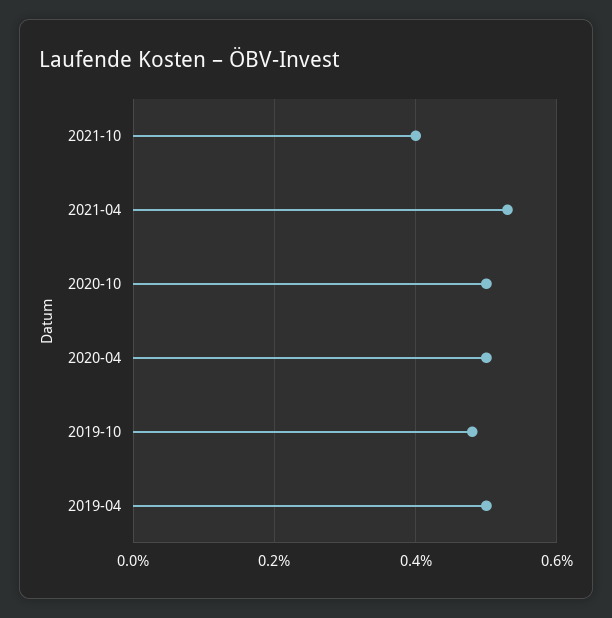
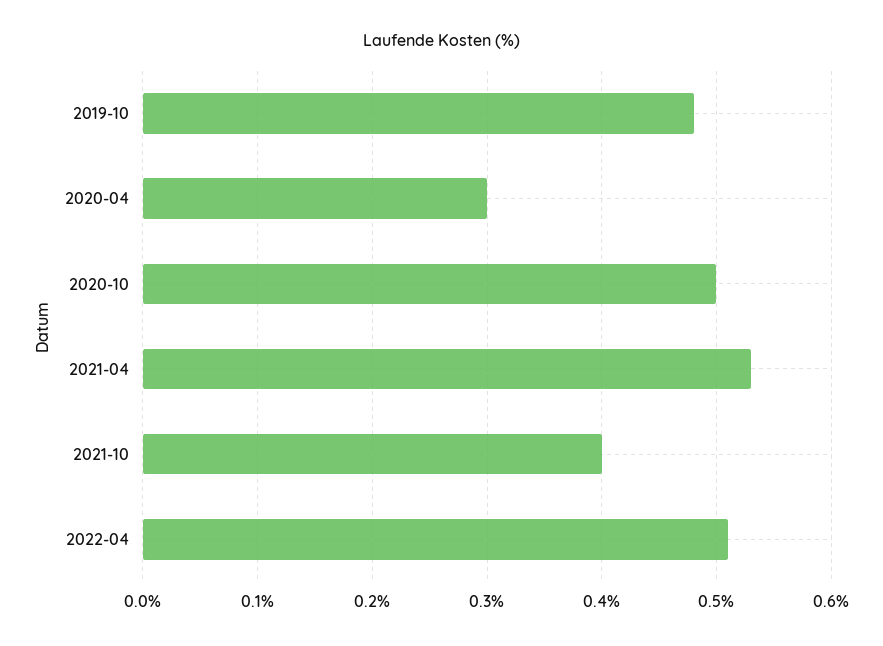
2020-04: 0.5 -> 0.3
2019-04: 0.5 -> none
2022-04: none -> 0.51

